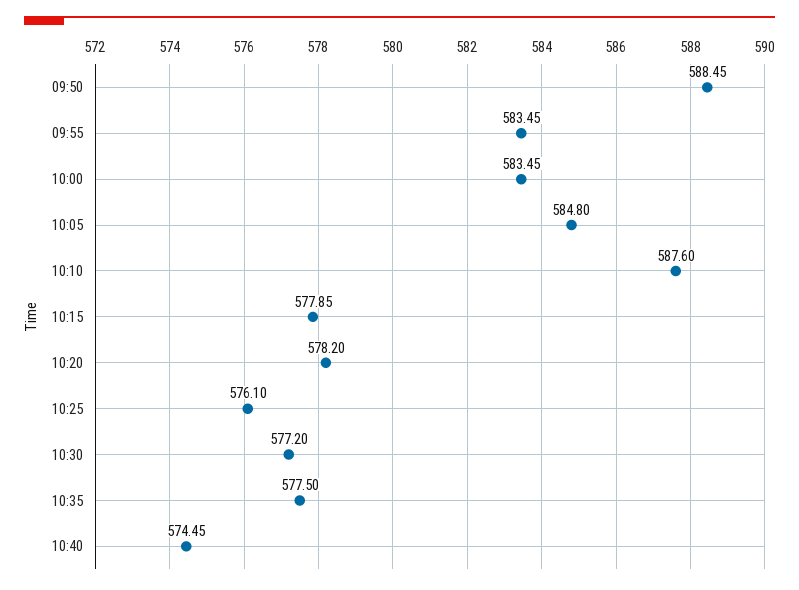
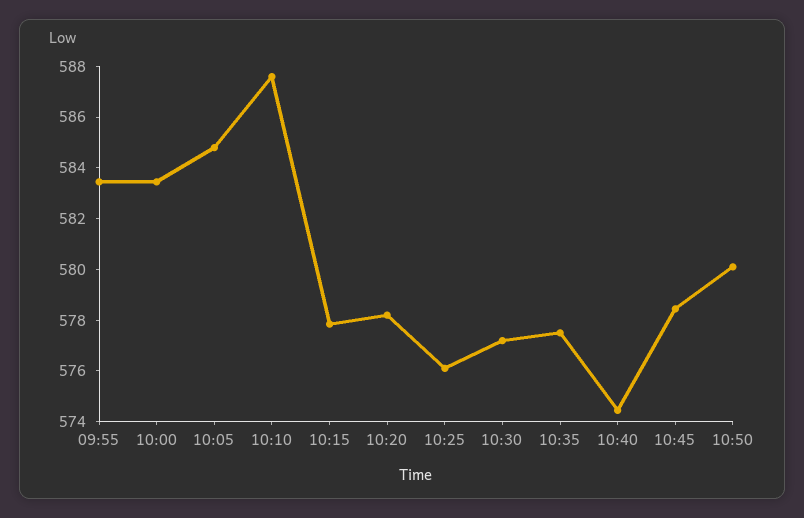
09:50: 588.45 -> none
10:45: none -> 578.5
10:50: none -> 580

